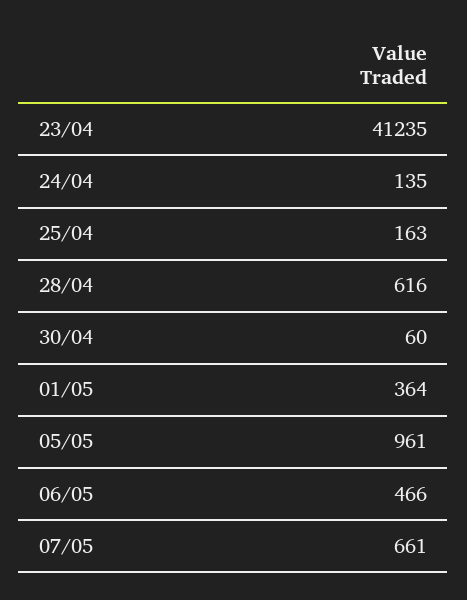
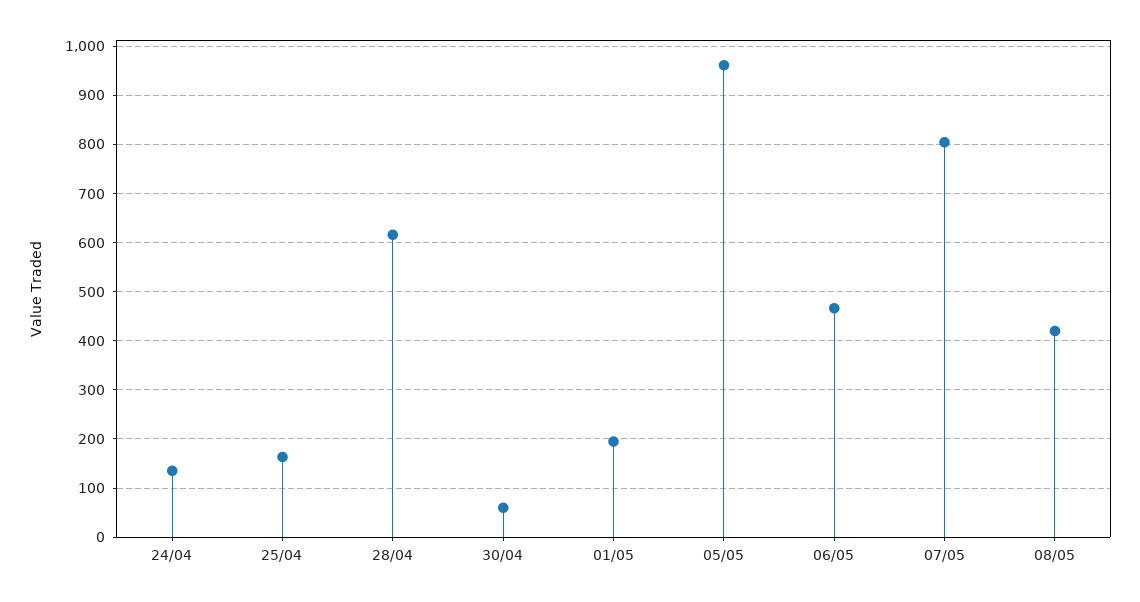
23/04: 41235 -> none
01/05: 364 -> 200
07/05: 661 -> 800
08/05: none -> 420

